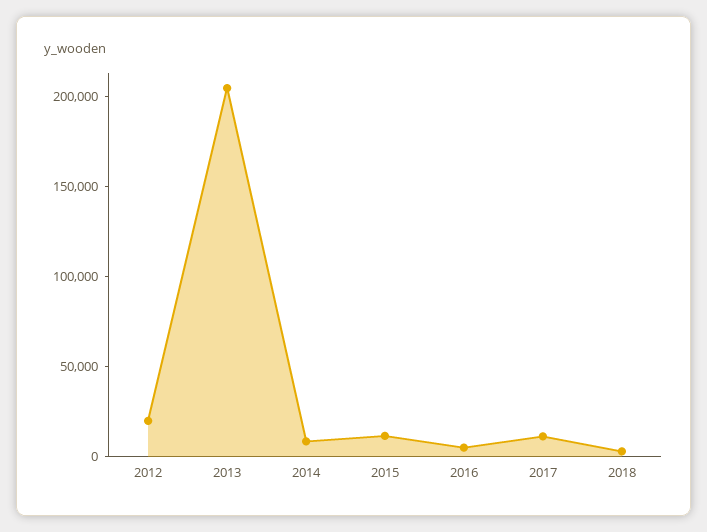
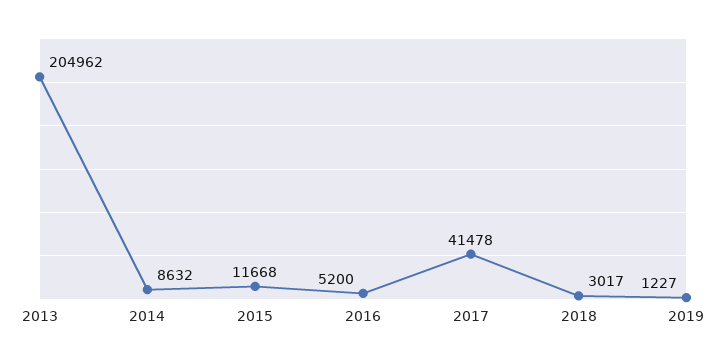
2012: 20000 -> none
2017: 10000 -> 41478
2019: none -> 1227

